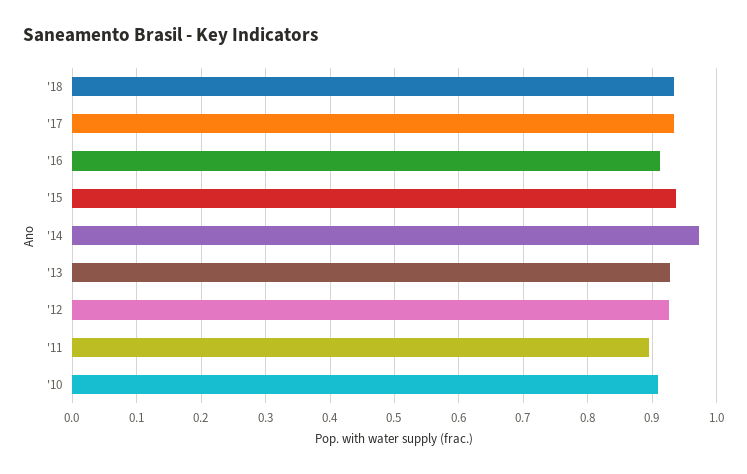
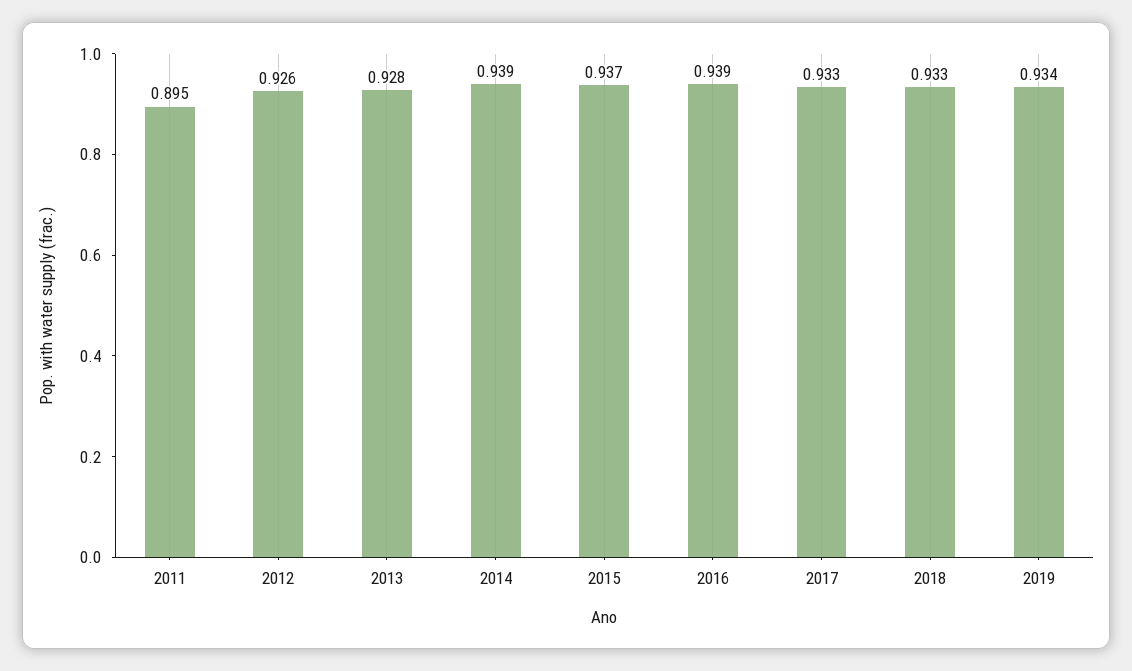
'16: 0.91 -> 0.939
'14: 0.97 -> 0.939
'10: 0.91 -> none
2019: none -> 0.934

